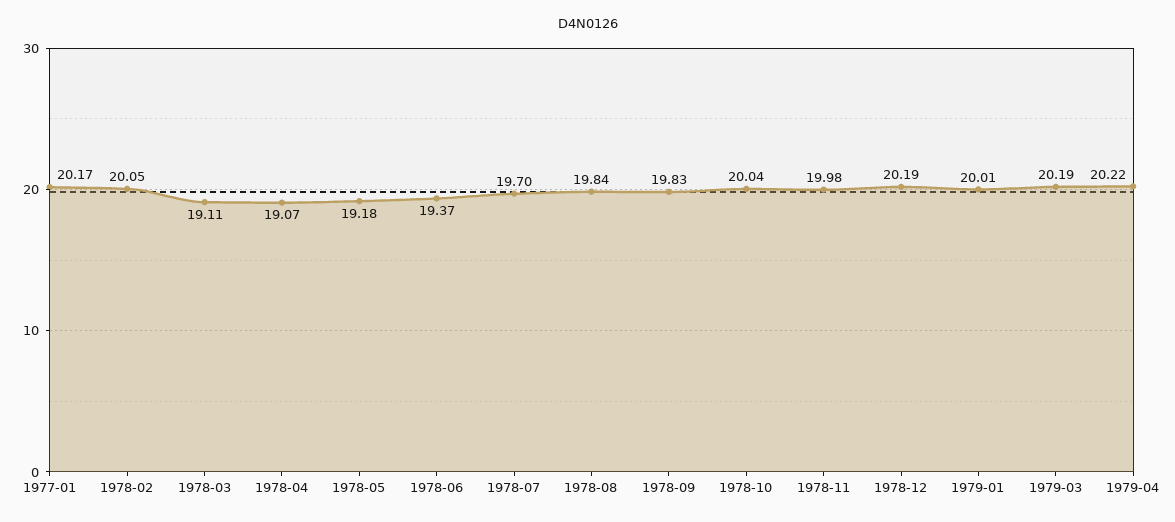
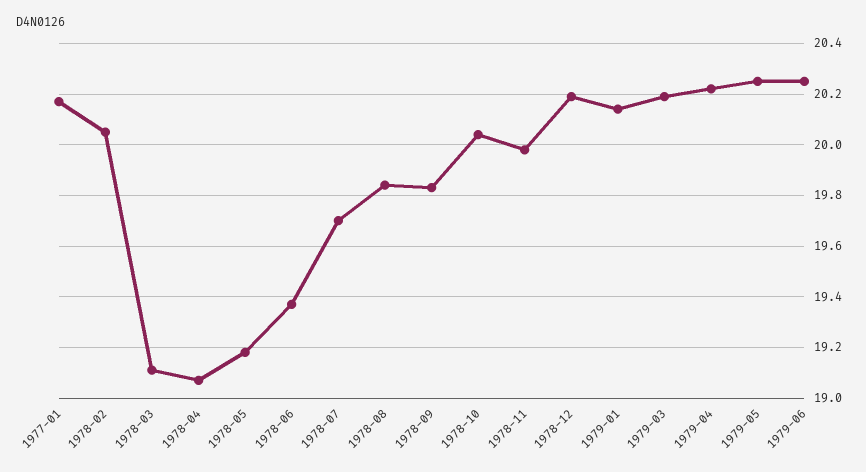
1979-01: 20.01 -> 20.15
1979-05: none -> 20.25
1979-06: none -> 20.25

